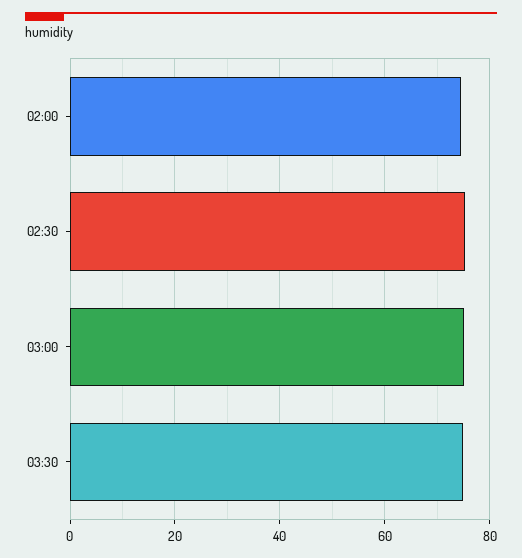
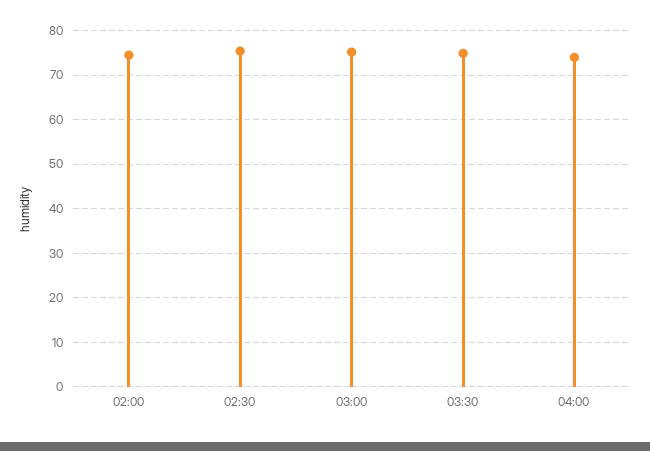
04:00: none -> 74

